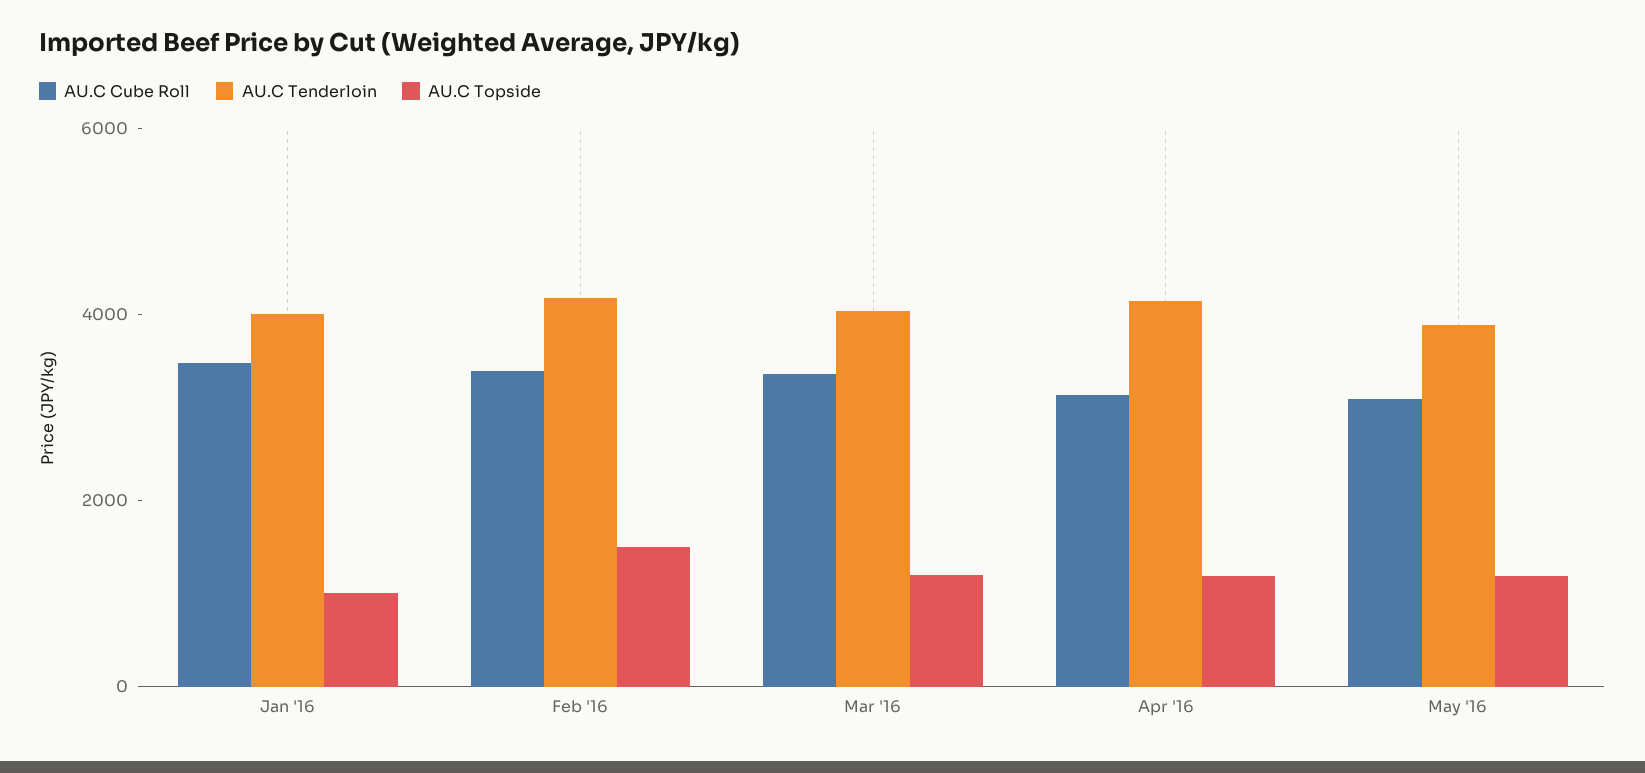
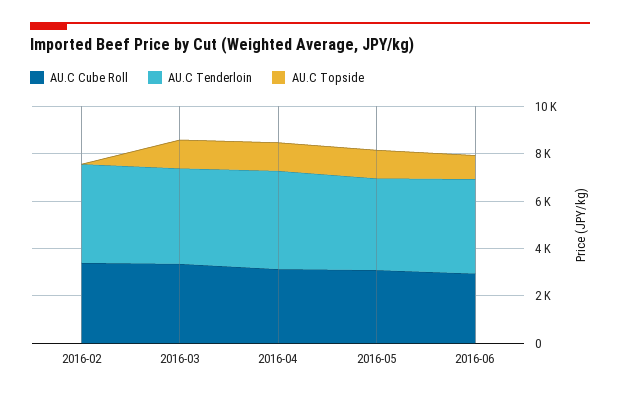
AU.C Cube Roll, Jan '16: 3500 -> none
AU.C Tenderloin, Jan '16: 4000 -> none
AU.C Topside, Jan '16: 1000 -> none
AU.C Topside, Feb '16: 1500 -> 0
AU.C Cube Roll, 2016-06: none -> 3000
AU.C Tenderloin, 2016-06: none -> 4000
AU.C Topside, 2016-06: none -> 1000

